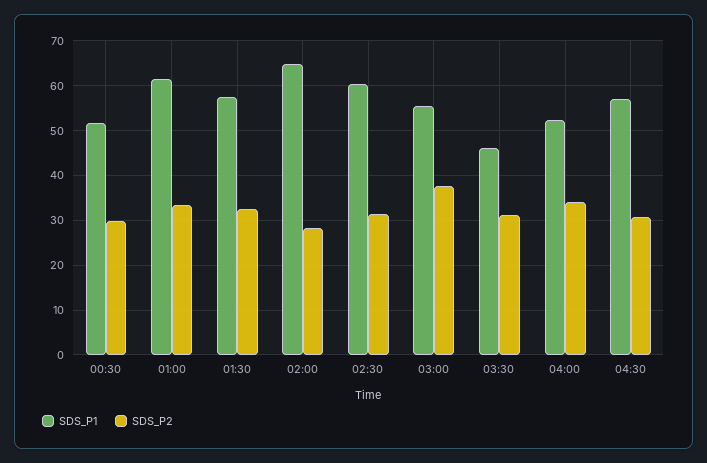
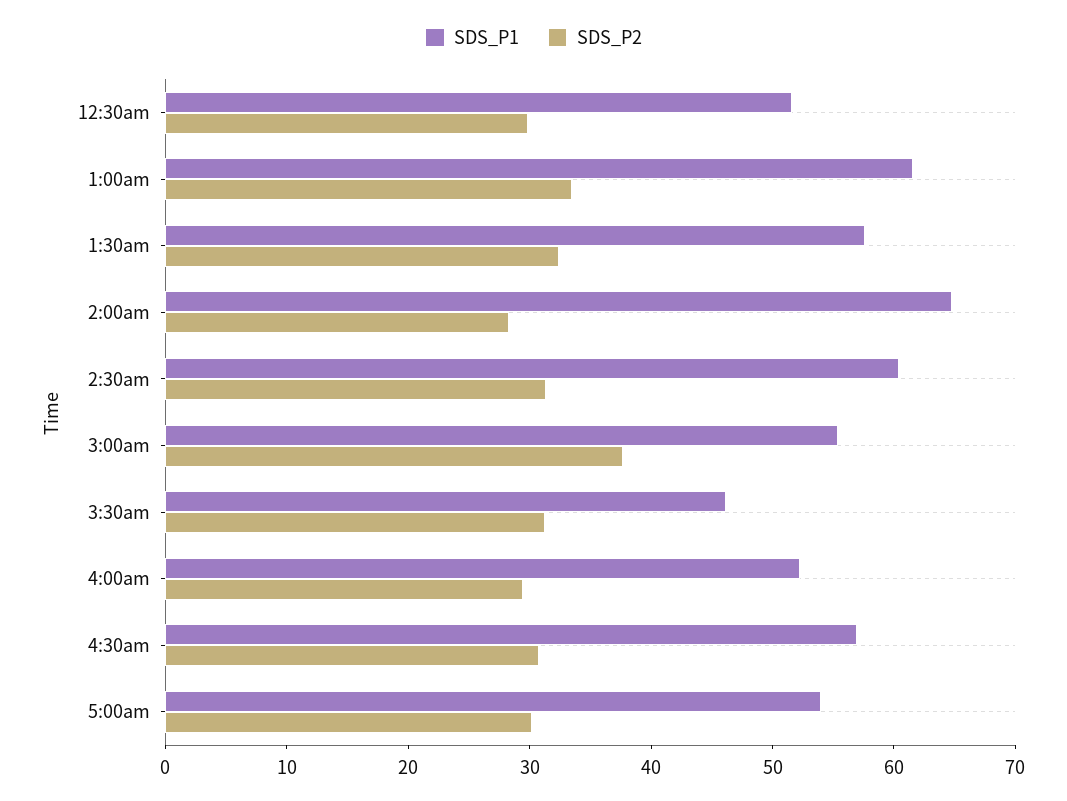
SDS_P2, 04:00: 34 -> 30
SDS_P1, 5:00am: none -> 54
SDS_P2, 5:00am: none -> 30

